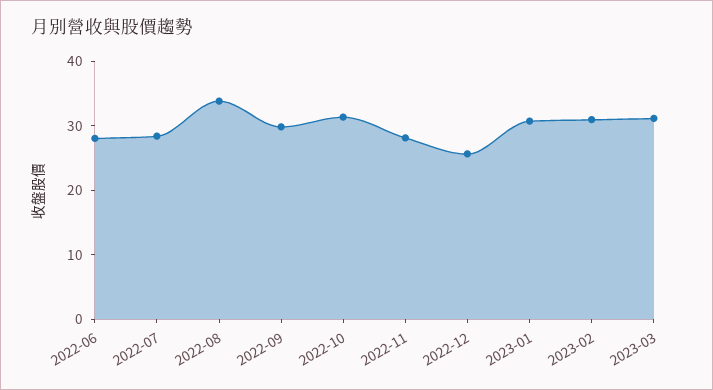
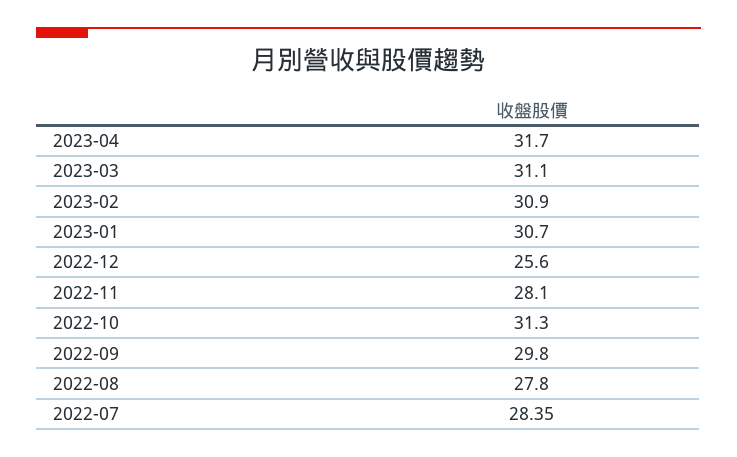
2022-06: 28 -> none
2022-08: 34 -> 27.8
2023-04: none -> 31.7

